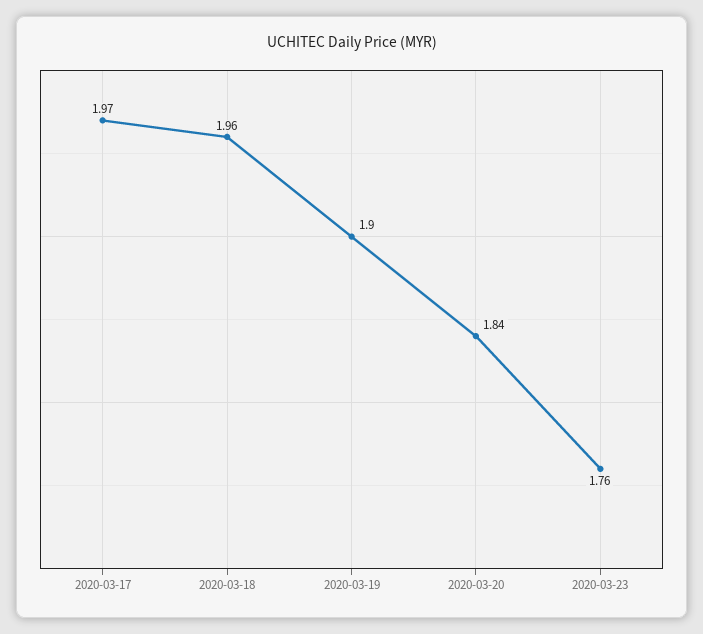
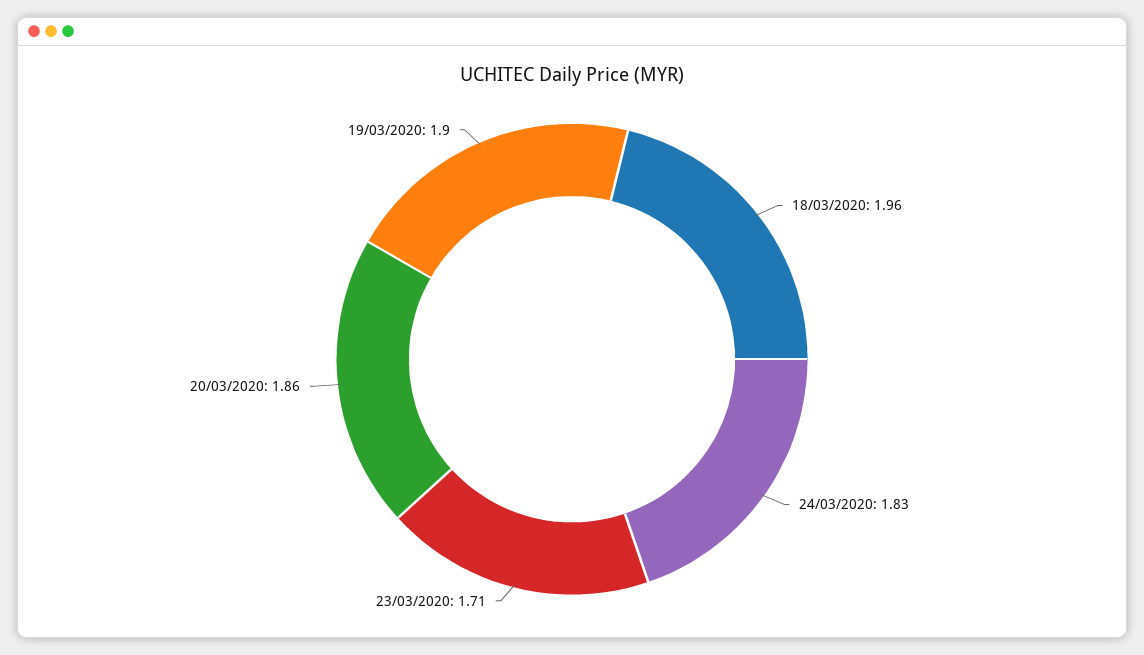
2020-03-17: 1.97 -> none
2020-03-20: 1.84 -> 1.86
2020-03-23: 1.76 -> 1.71
24/03/2020: none -> 1.83

